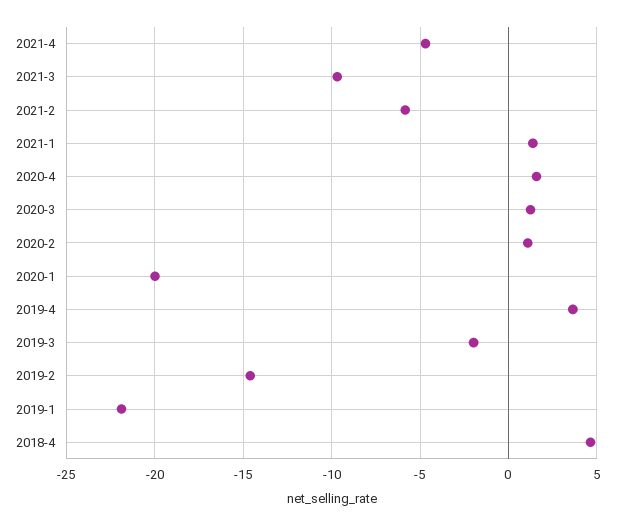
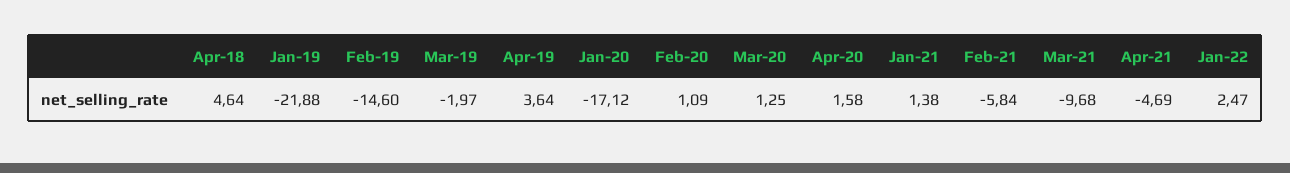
2020-1: -20 -> -17.12
Jan-22: none -> 2.47

